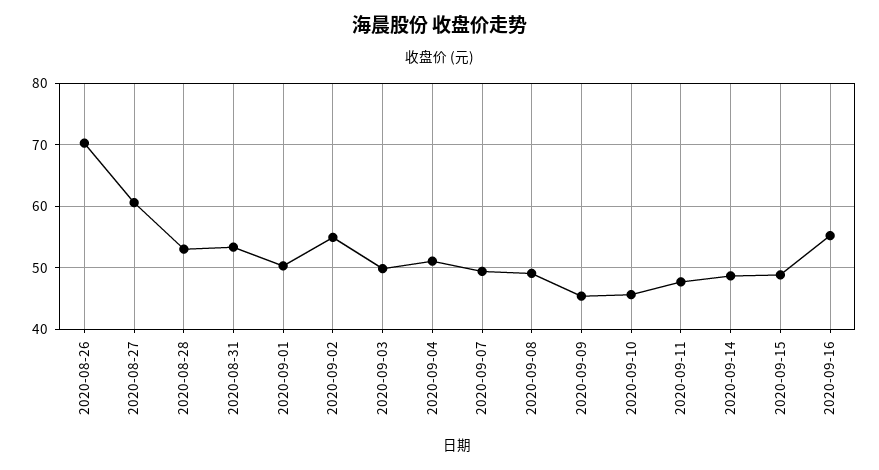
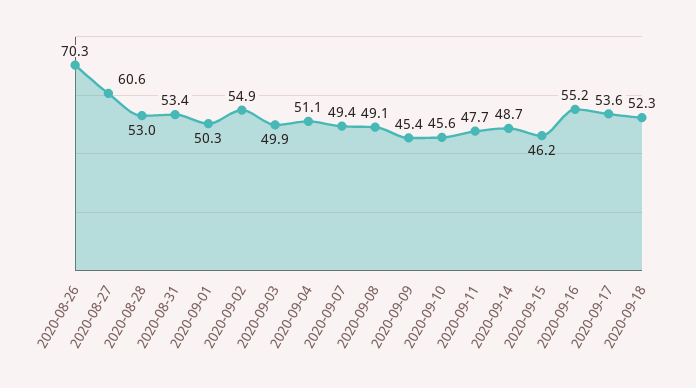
2020-09-15: 49 -> 46.2
2020-09-17: none -> 53.6
2020-09-18: none -> 52.3

